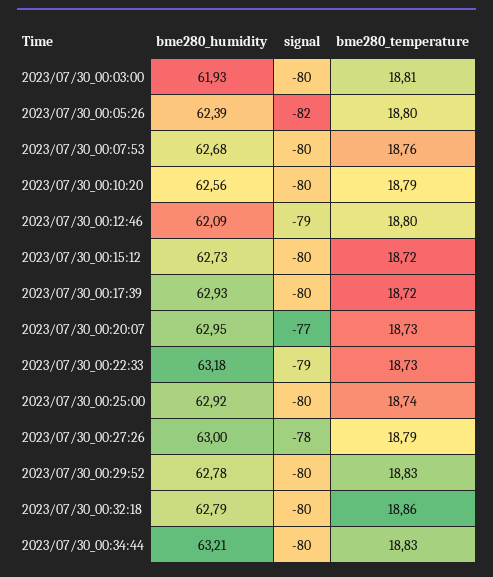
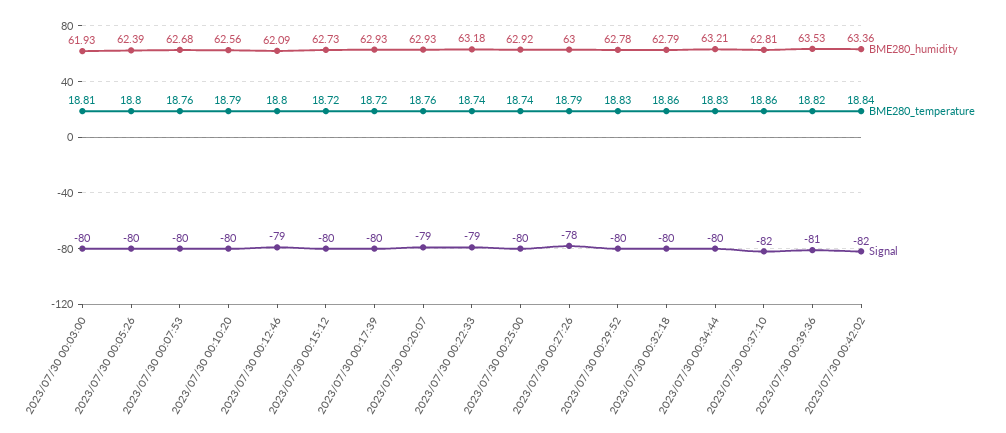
signal, 2023/07/30_00:05:26: -82 -> -80
bme280_humidity, 2023/07/30_00:20:07: 62.95 -> 62.93
signal, 2023/07/30_00:20:07: -77 -> -79
bme280_temperature, 2023/07/30_00:20:07: 18.73 -> 18.76
bme280_temperature, 2023/07/30_00:22:33: 18.73 -> 18.74
bme280_humidity, 2023/07/30 00:37:10: none -> 62.81
bme280_temperature, 2023/07/30 00:37:10: none -> 18.86
signal, 2023/07/30 00:37:10: none -> -82
bme280_humidity, 2023/07/30 00:39:36: none -> 63.53
bme280_temperature, 2023/07/30 00:39:36: none -> 18.82
signal, 2023/07/30 00:39:36: none -> -81
bme280_humidity, 2023/07/30 00:42:02: none -> 63.36
bme280_temperature, 2023/07/30 00:42:02: none -> 18.84
signal, 2023/07/30 00:42:02: none -> -82

